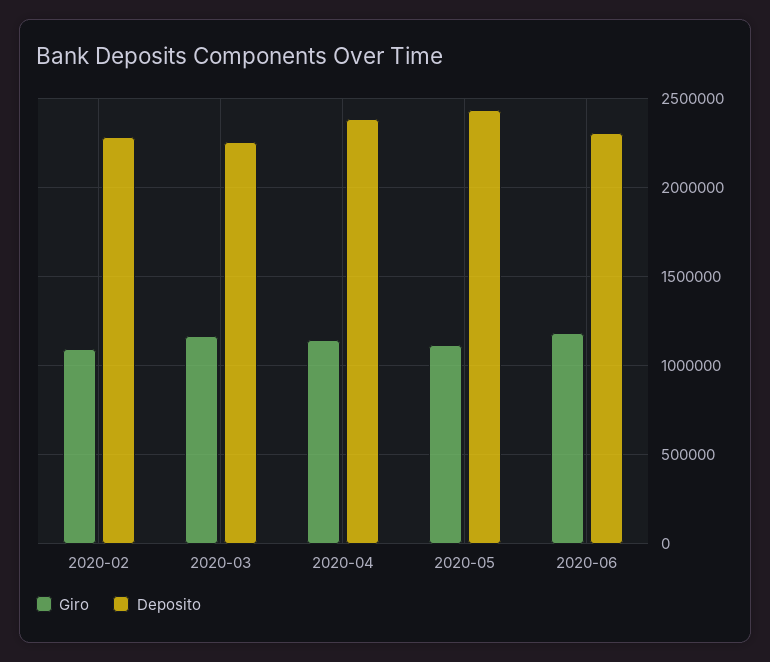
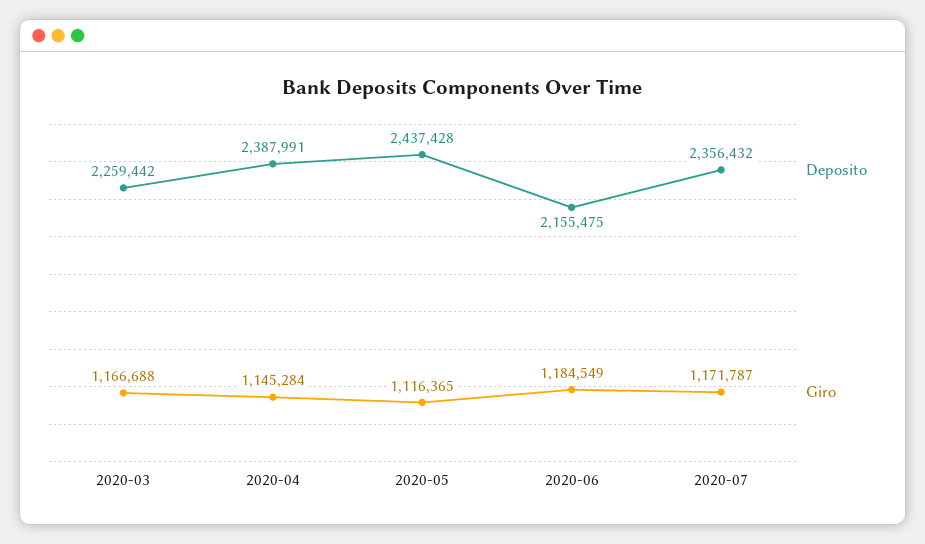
Giro, 2020-02: 1100000 -> none
Deposito, 2020-02: 2300000 -> none
Deposito, 2020-06: 2300000 -> 2155475
Deposito, 2020-07: none -> 2356432
Giro, 2020-07: none -> 1171787

